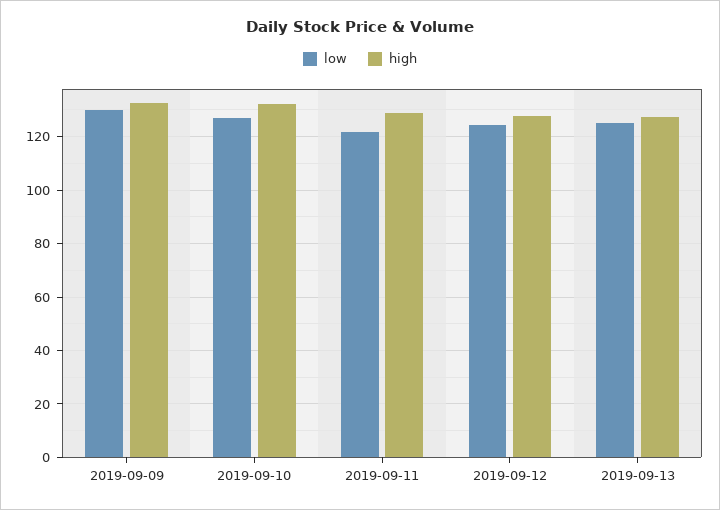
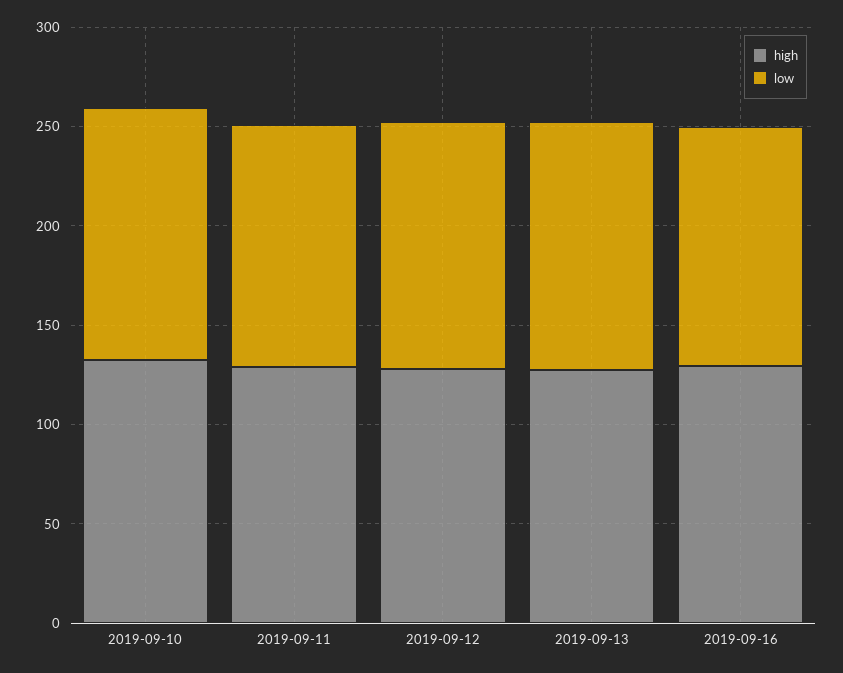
low, 2019-09-09: 130 -> none
high, 2019-09-09: 132.5 -> none
high, 2019-09-16: none -> 130
low, 2019-09-16: none -> 120

